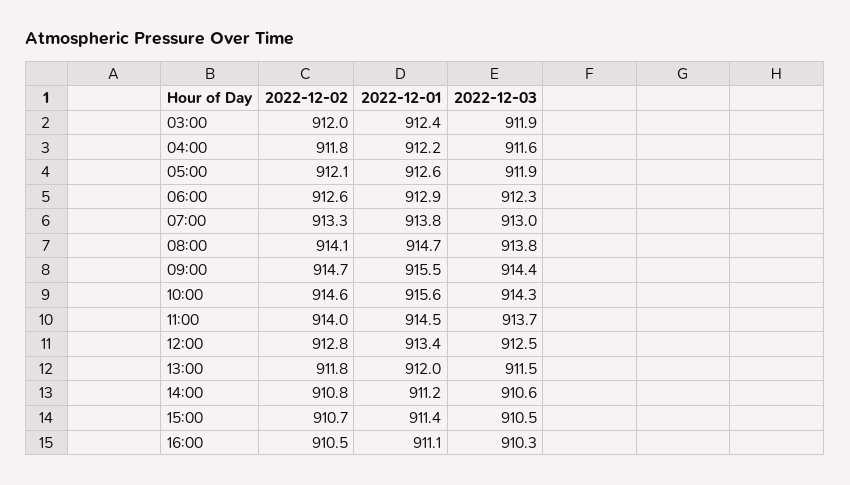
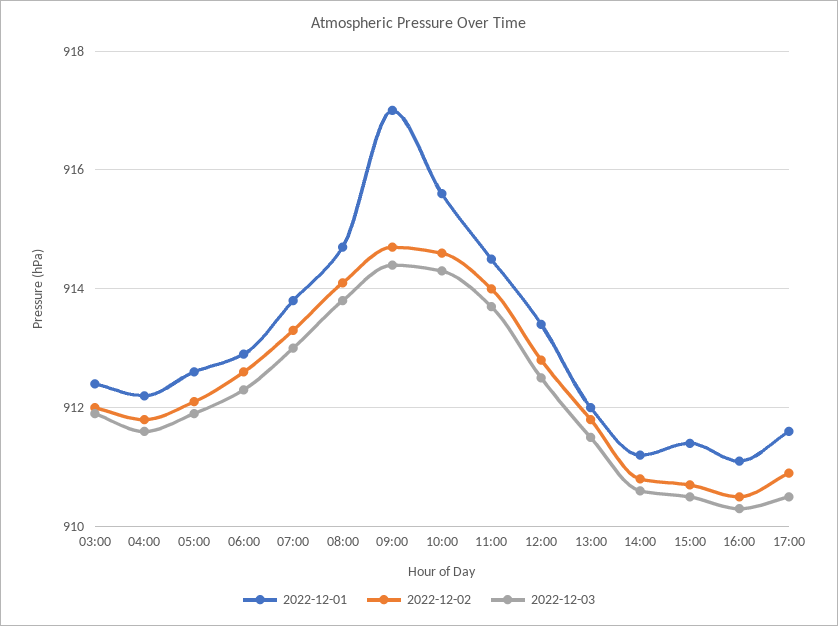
2022-12-01, 09:00: 915.5 -> 917
2022-12-01, 17:00: none -> 911.5
2022-12-02, 17:00: none -> 911
2022-12-03, 17:00: none -> 910.5

